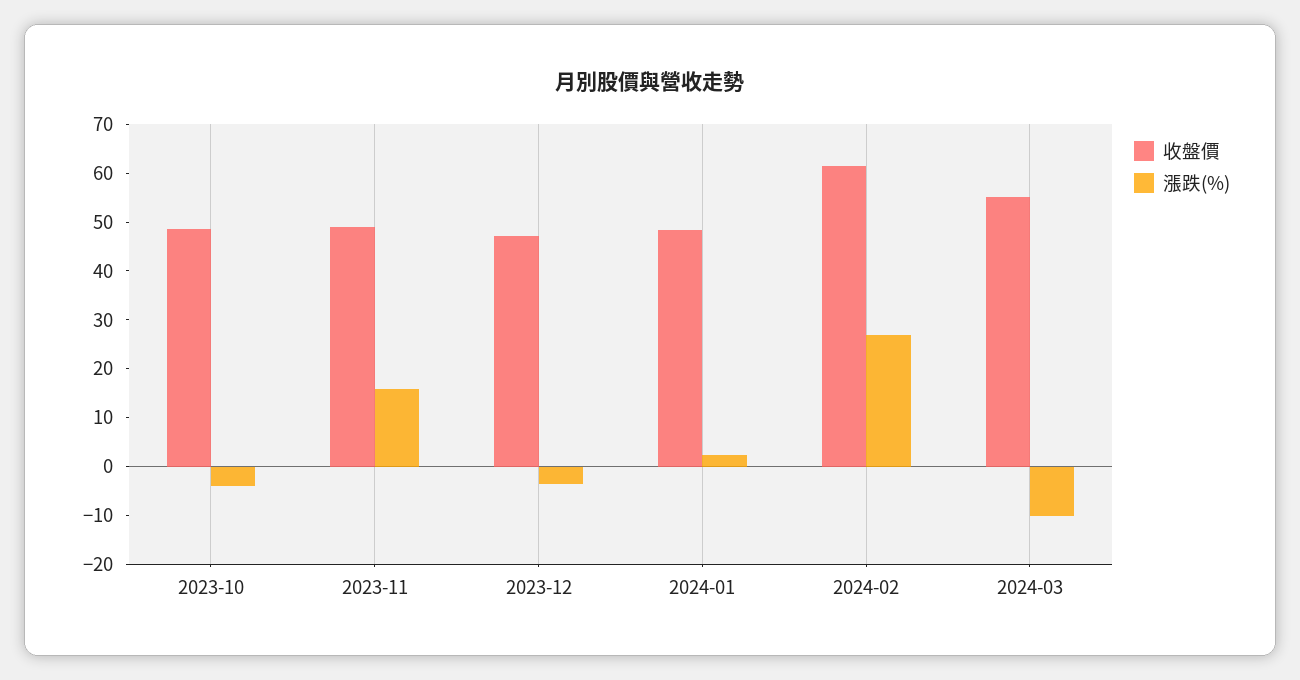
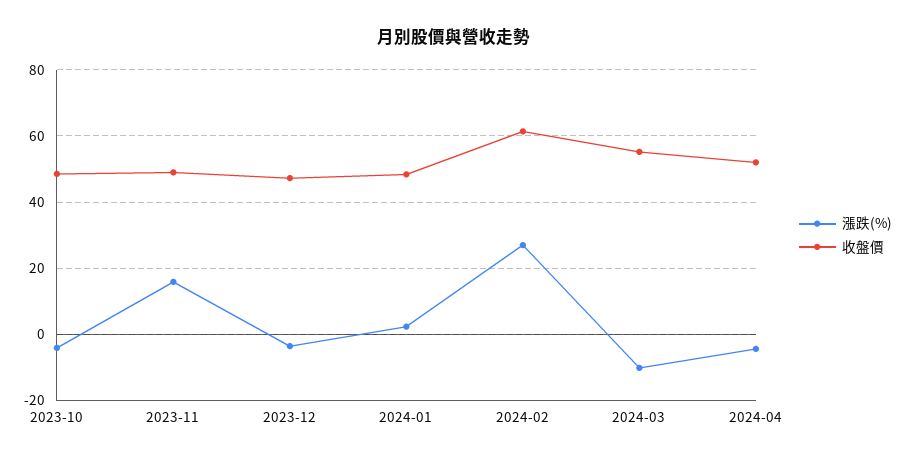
漲跌(%), 2024-04: none -> -4
收盤價, 2024-04: none -> 52

